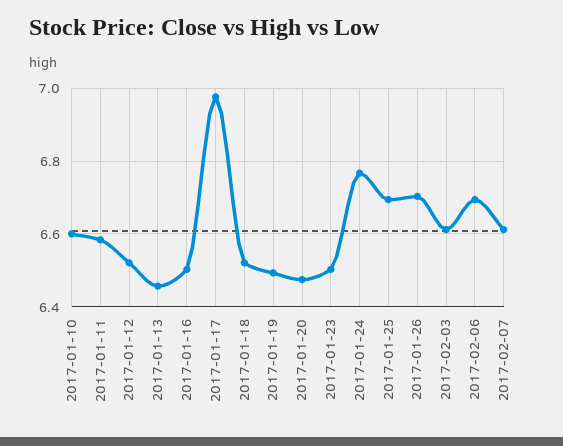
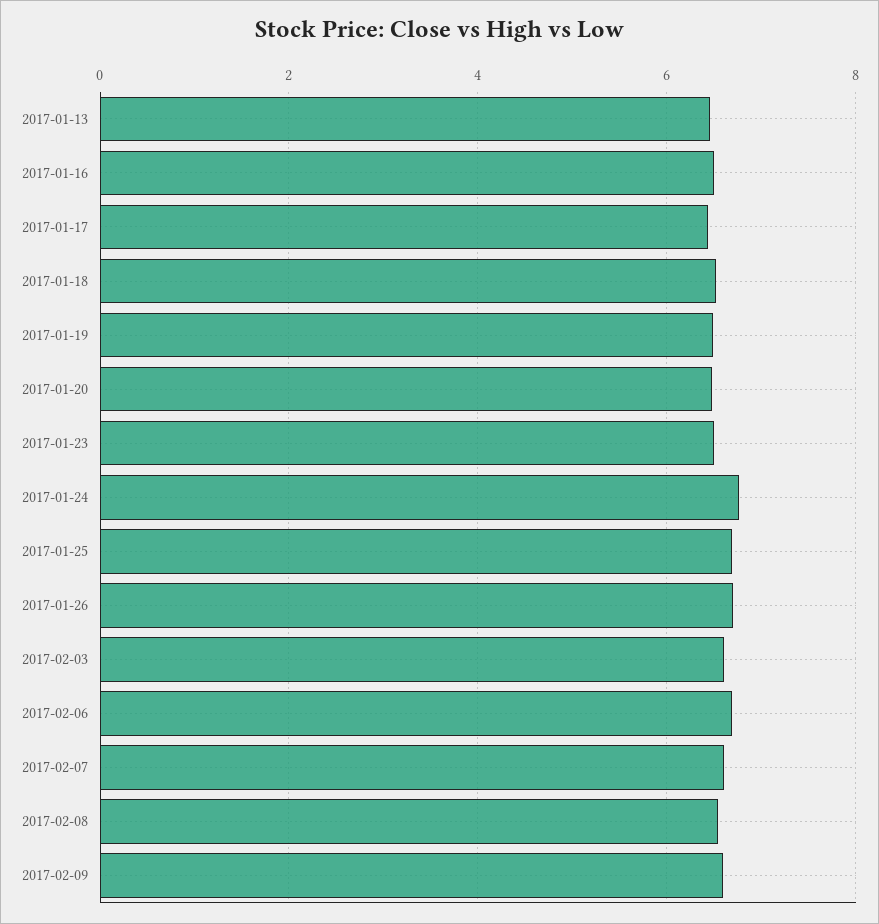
2017-01-10: 6.6 -> none
2017-01-11: 6.58 -> none
2017-01-12: 6.52 -> none
2017-01-17: 6.98 -> 6.4
2017-02-08: none -> 6.6
2017-02-09: none -> 6.6

